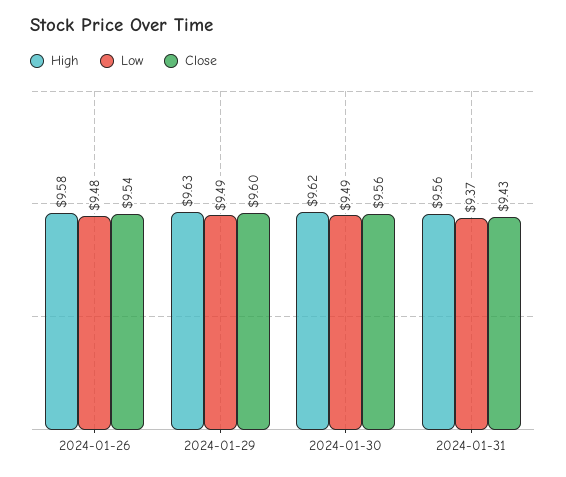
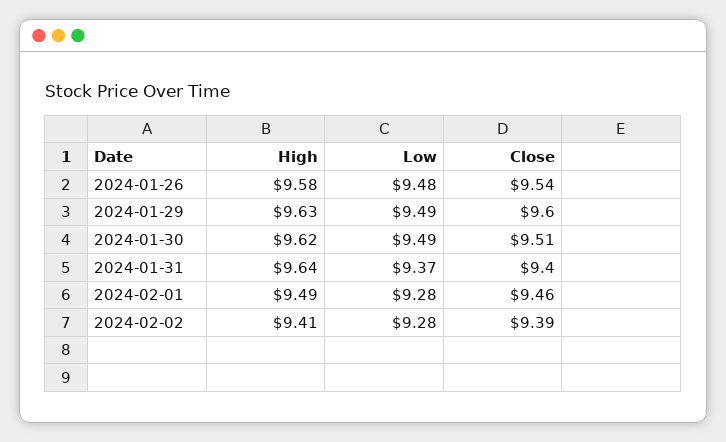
Close, 2024-01-30: 9.56 -> 9.51
High, 2024-01-31: 9.56 -> 9.64
Close, 2024-01-31: 9.43 -> 9.4
High, 2024-02-01: none -> 9.49
Low, 2024-02-01: none -> 9.28
Close, 2024-02-01: none -> 9.46
High, 2024-02-02: none -> 9.41
Low, 2024-02-02: none -> 9.28
Close, 2024-02-02: none -> 9.39

